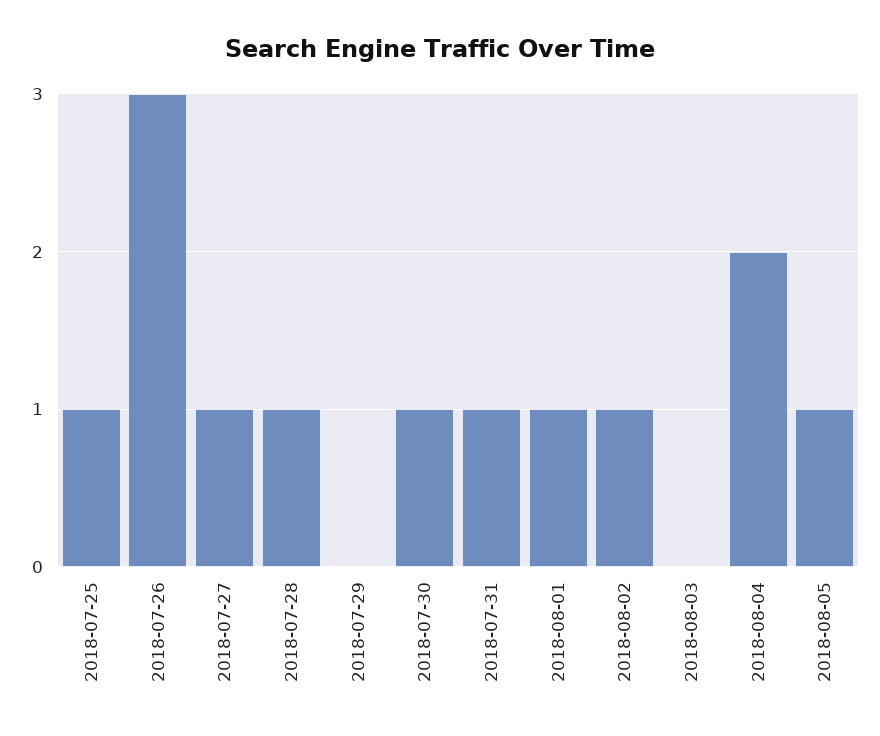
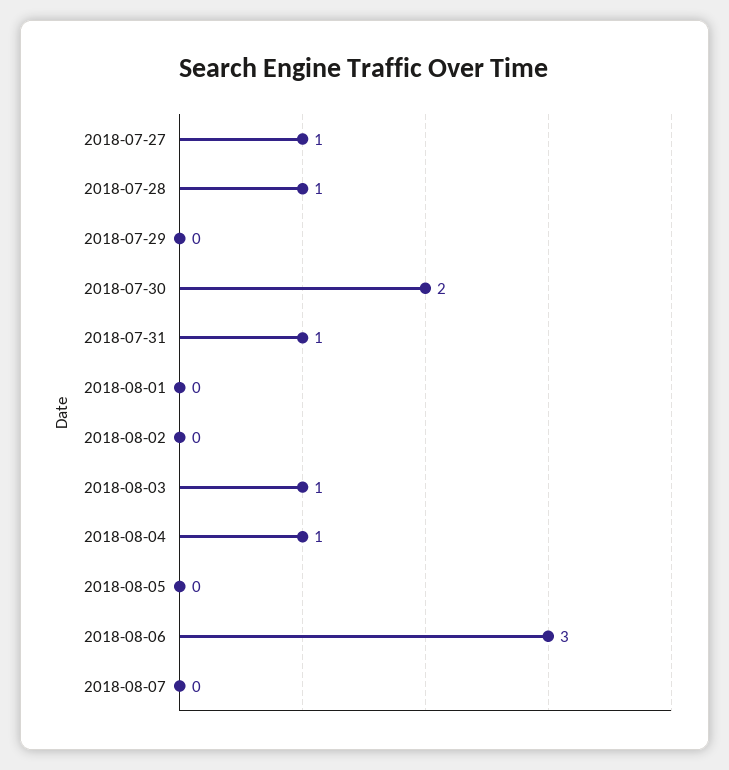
2018-07-25: 1 -> none
2018-07-26: 3 -> none
2018-07-30: 1 -> 2
2018-08-01: 1 -> 0
2018-08-02: 1 -> 0
2018-08-03: 0 -> 1
2018-08-04: 2 -> 1
2018-08-05: 1 -> 0
2018-08-06: none -> 3
2018-08-07: none -> 0

